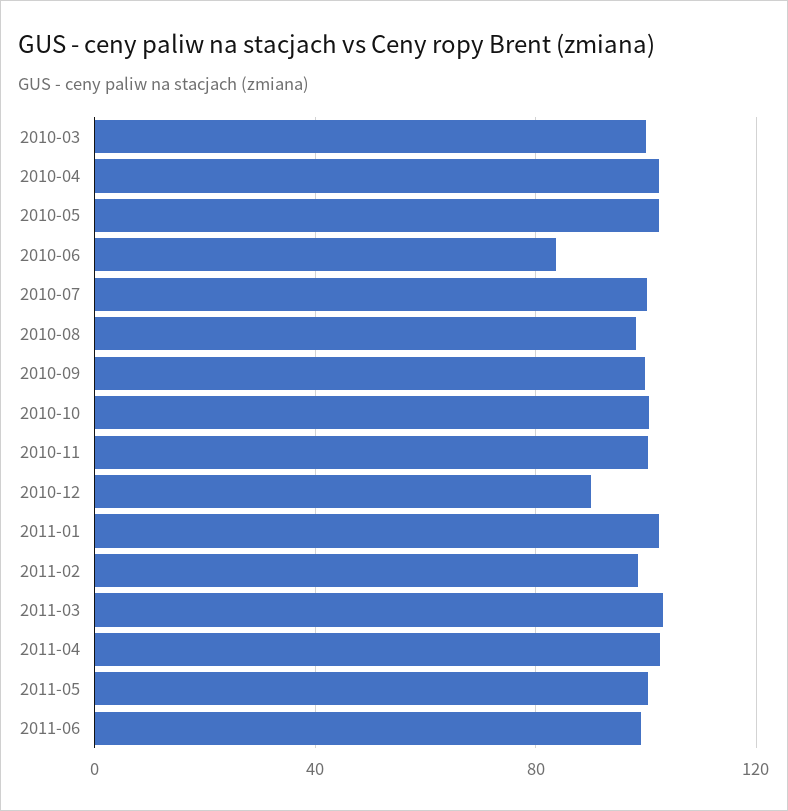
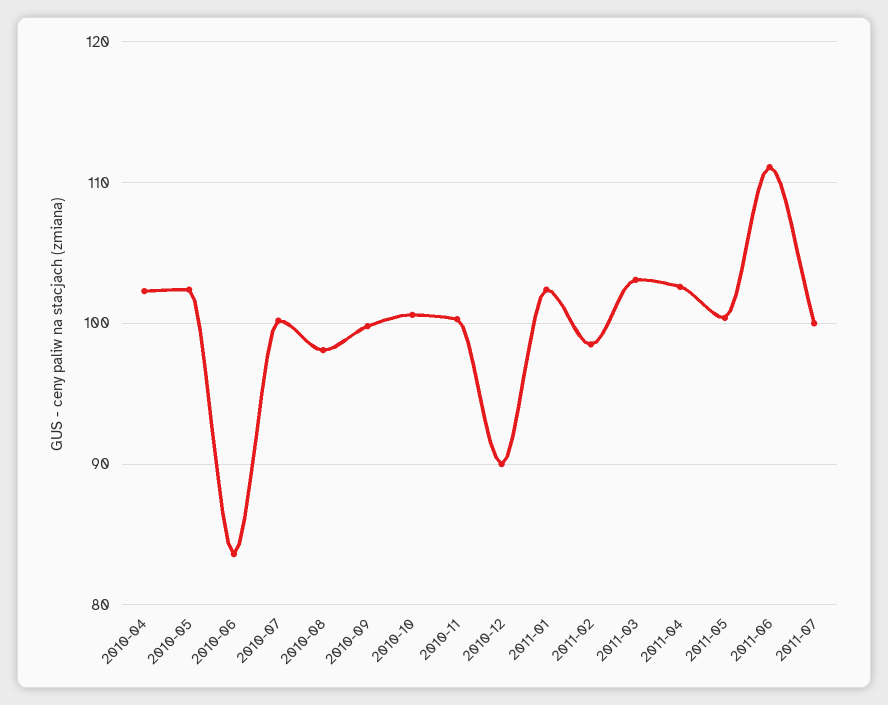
2010-03: 100 -> none
2011-06: 100 -> 111
2011-07: none -> 100

